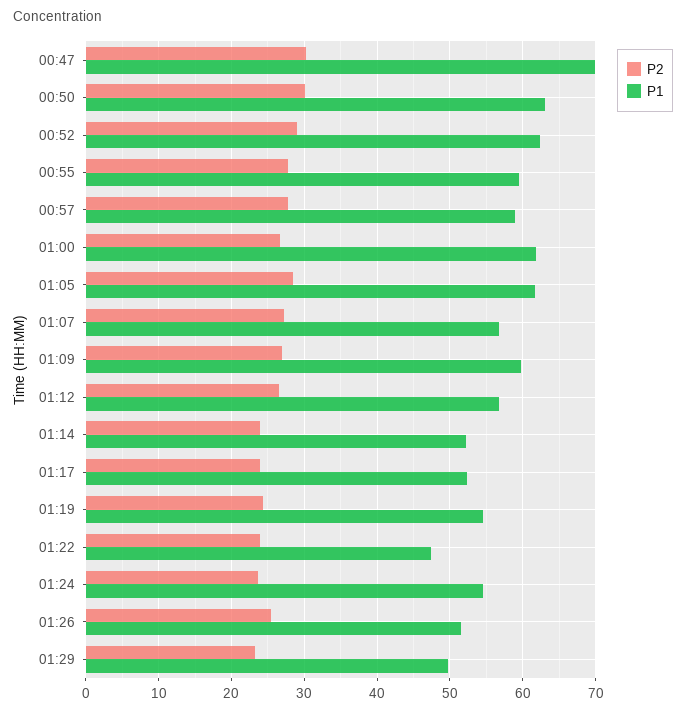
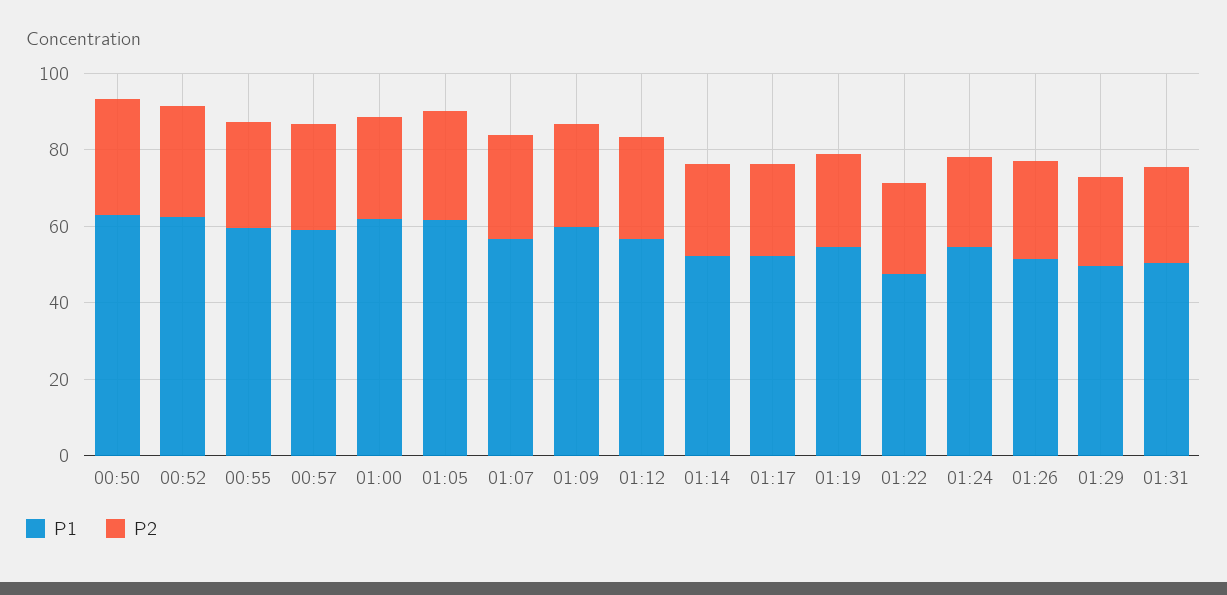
P2, 00:47: 30 -> none
P1, 00:47: 70 -> none
P1, 01:31: none -> 50
P2, 01:31: none -> 25

